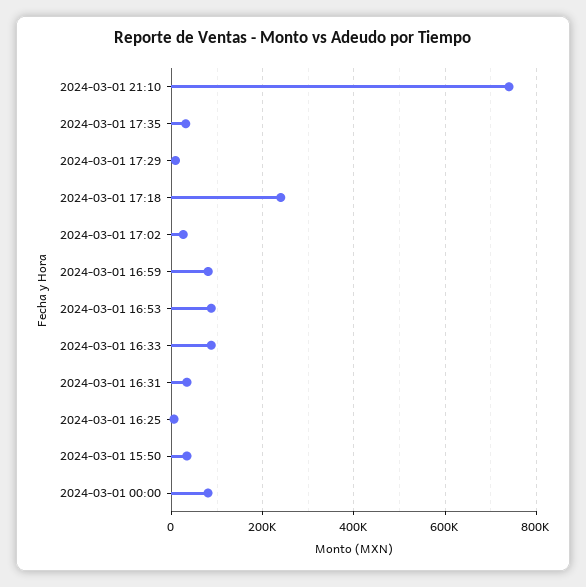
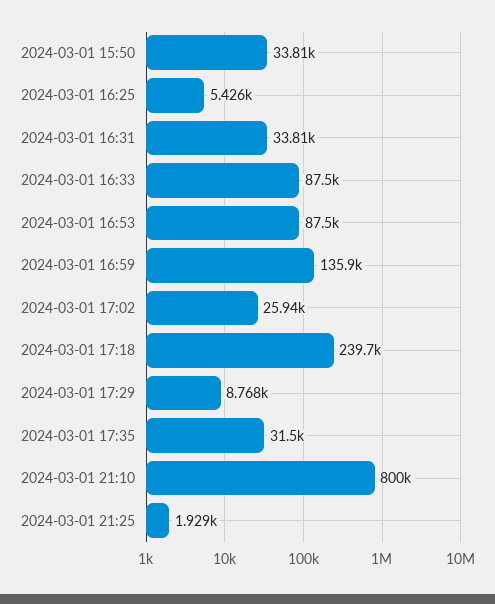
2024-03-01 21:10: 740000 -> 800000
2024-03-01 16:59: 80000 -> 135900
2024-03-01 00:00: 80000 -> none
2024-03-01 21:25: none -> 1929

